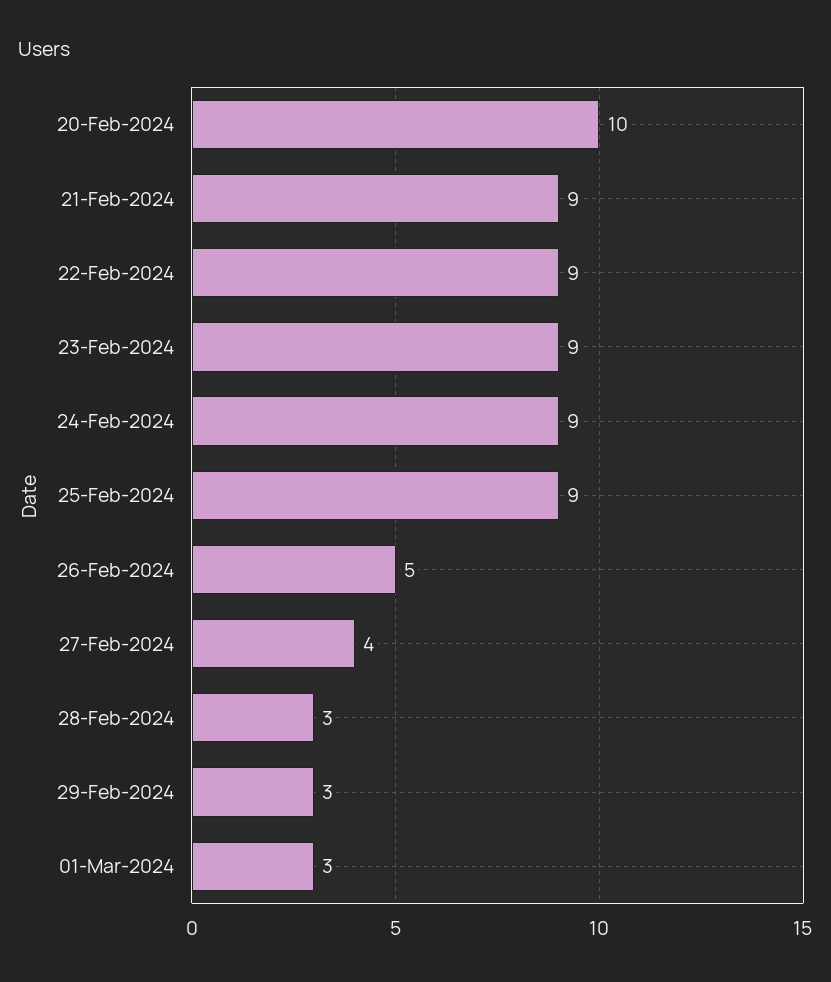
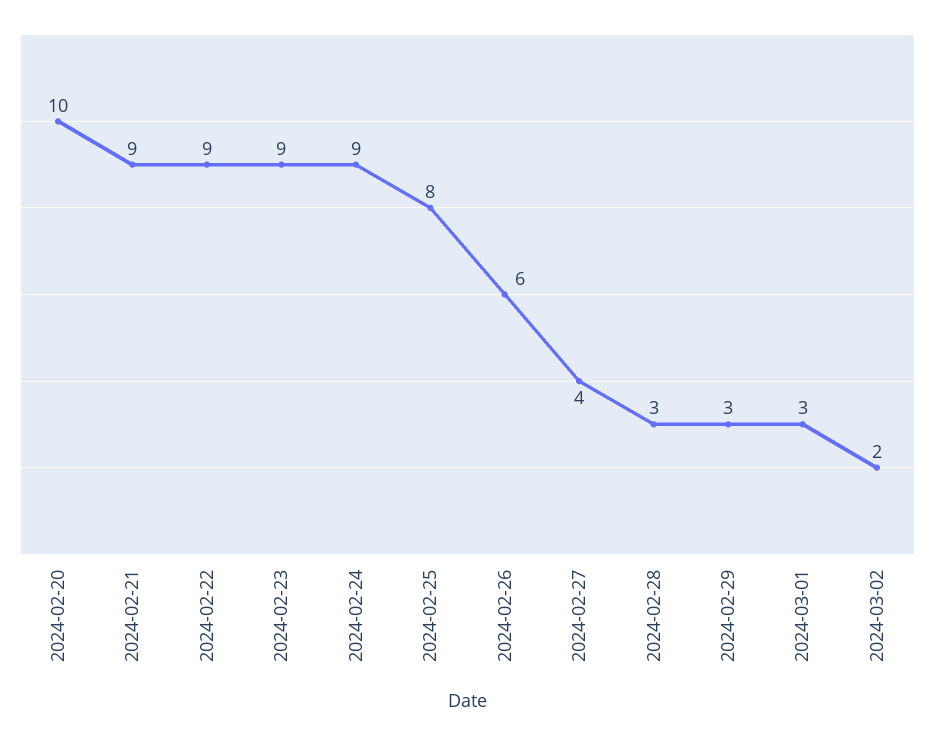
25-Feb-2024: 9 -> 8
26-Feb-2024: 5 -> 6
2024-03-02: none -> 2

